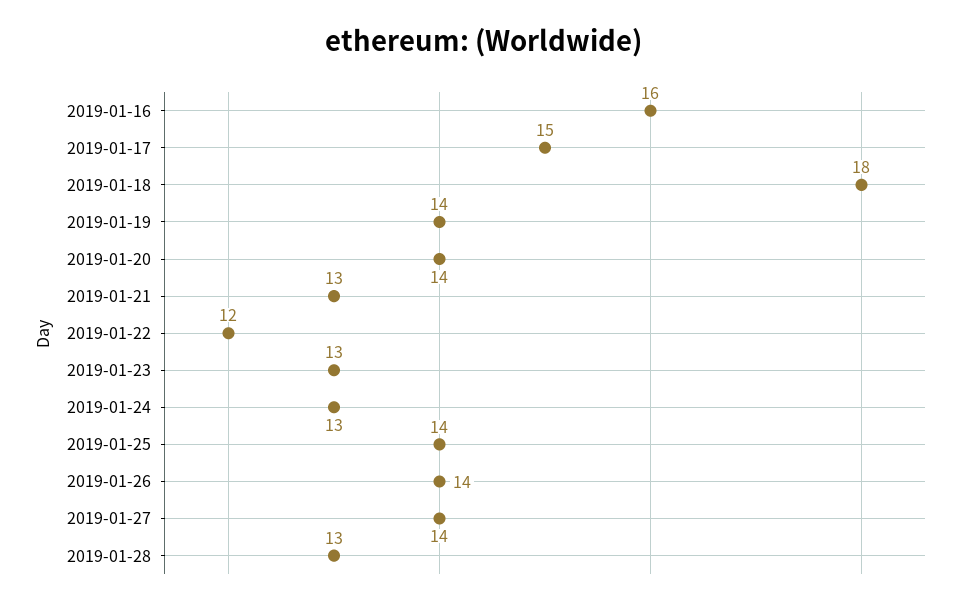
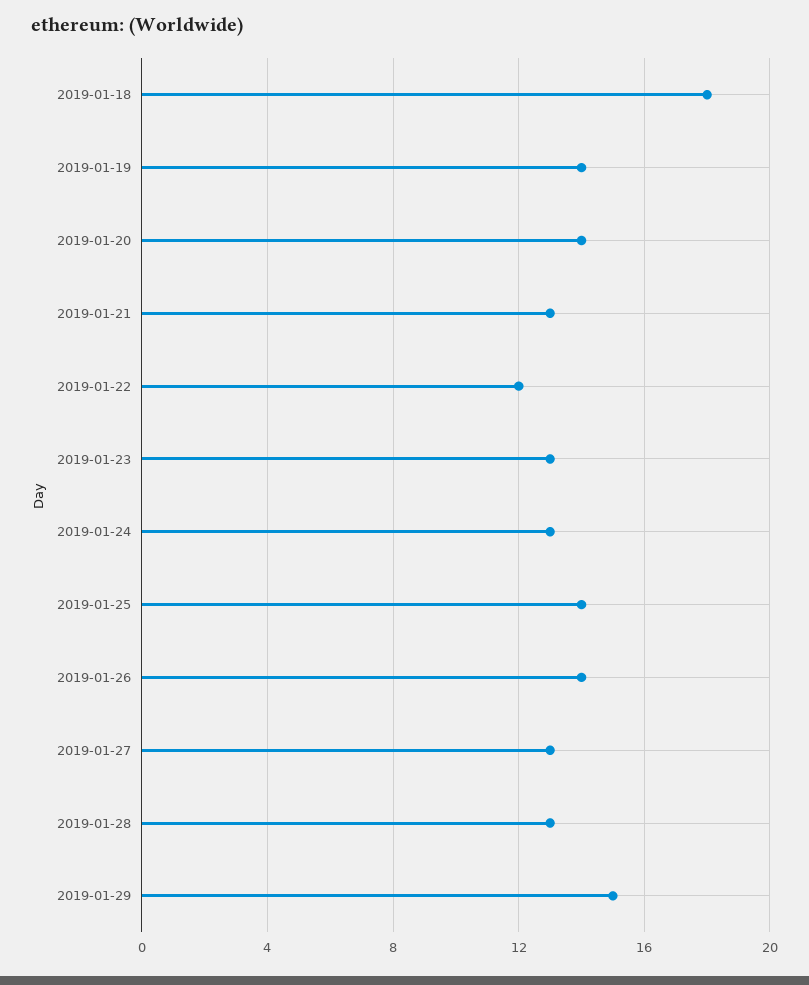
2019-01-16: 16 -> none
2019-01-17: 15 -> none
2019-01-27: 14 -> 13
2019-01-29: none -> 15

